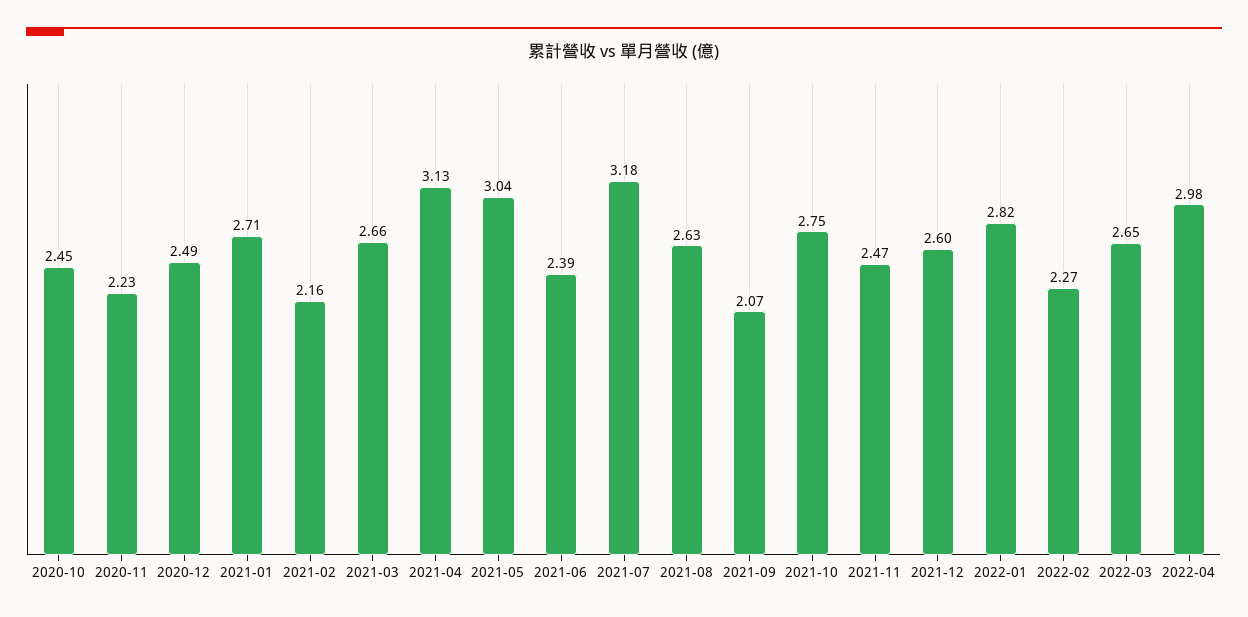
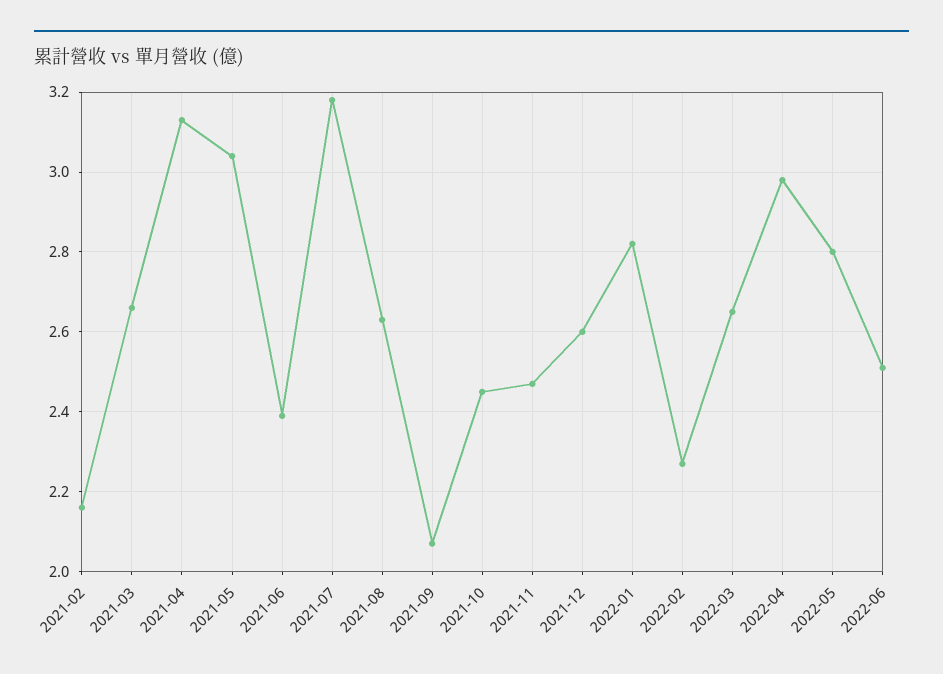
2020-10: 2.45 -> none
2020-11: 2.23 -> none
2020-12: 2.49 -> none
2021-01: 2.71 -> none
2021-10: 2.75 -> 2.45
2022-05: none -> 2.8
2022-06: none -> 2.5

